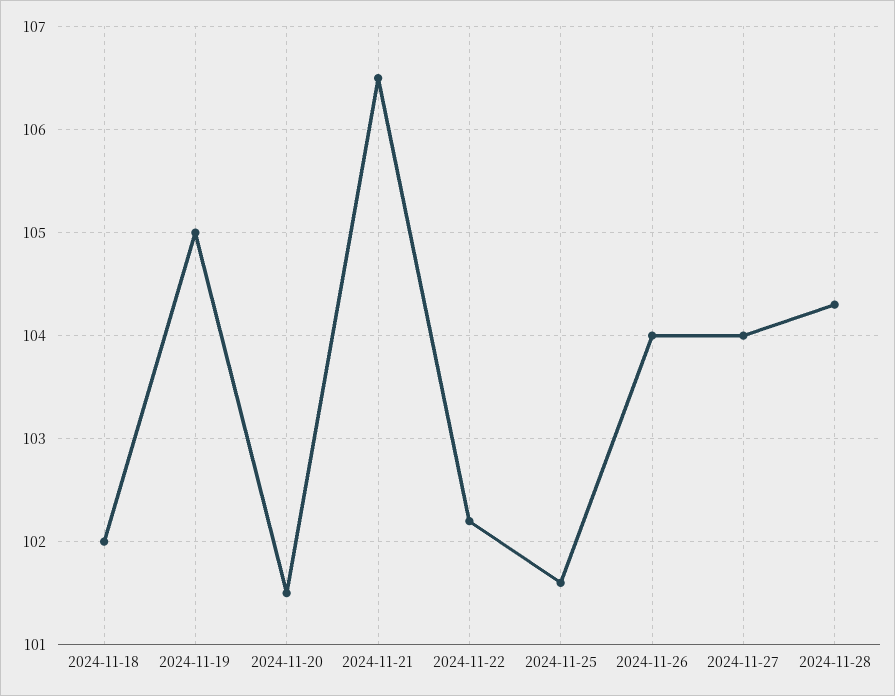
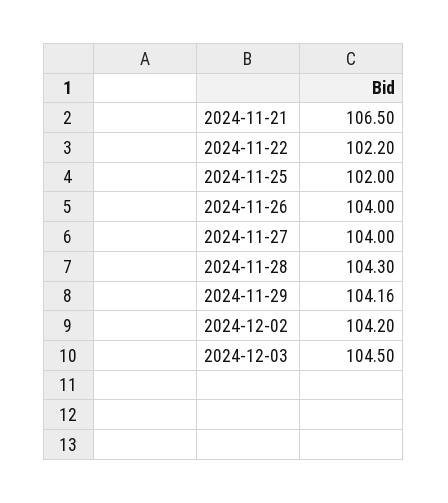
2024-11-18: 102 -> none
2024-11-19: 105 -> none
2024-11-20: 101.5 -> none
2024-11-25: 101.6 -> 102
2024-11-29: none -> 104.16
2024-12-02: none -> 104.2
2024-12-03: none -> 104.5

